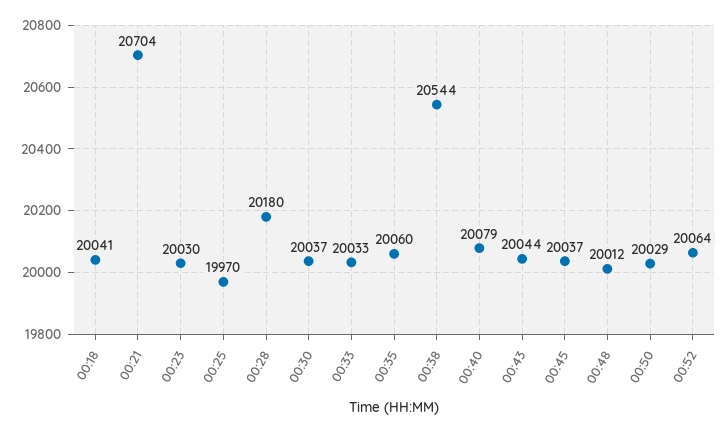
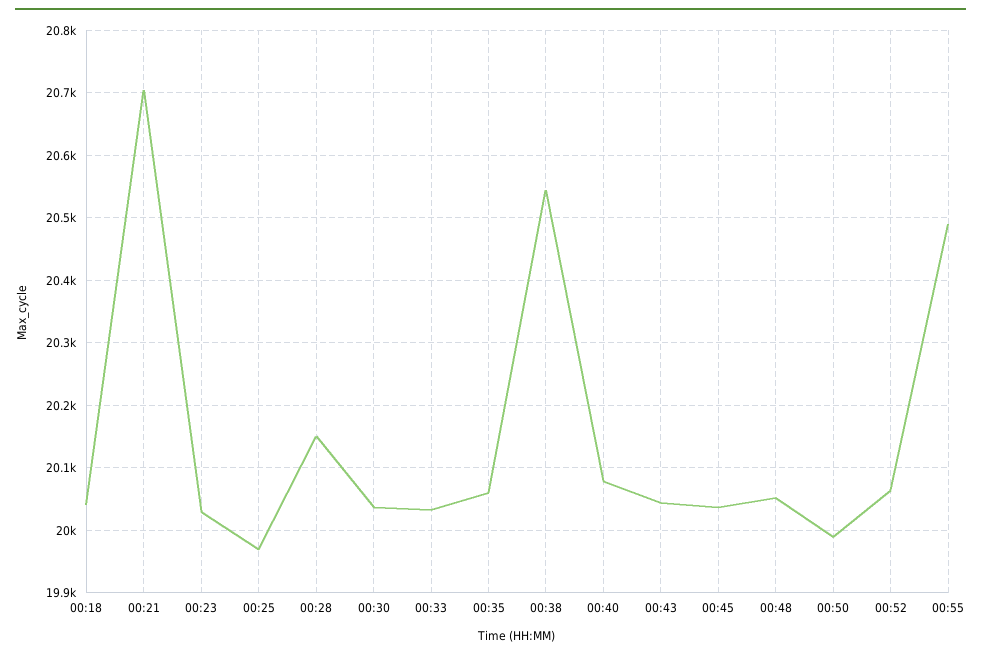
00:28: 20180 -> 20150
00:48: 20012 -> 20050
00:50: 20029 -> 19990
00:55: none -> 20490

